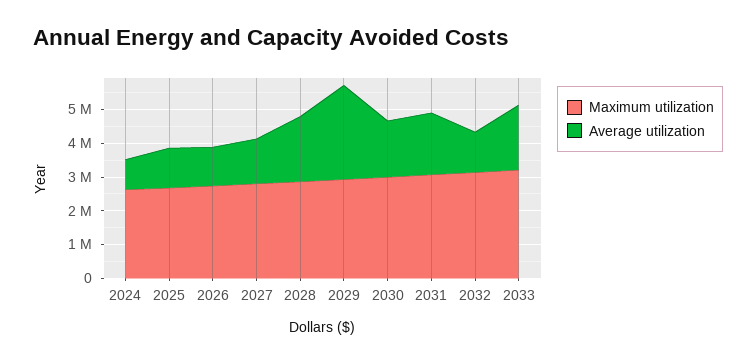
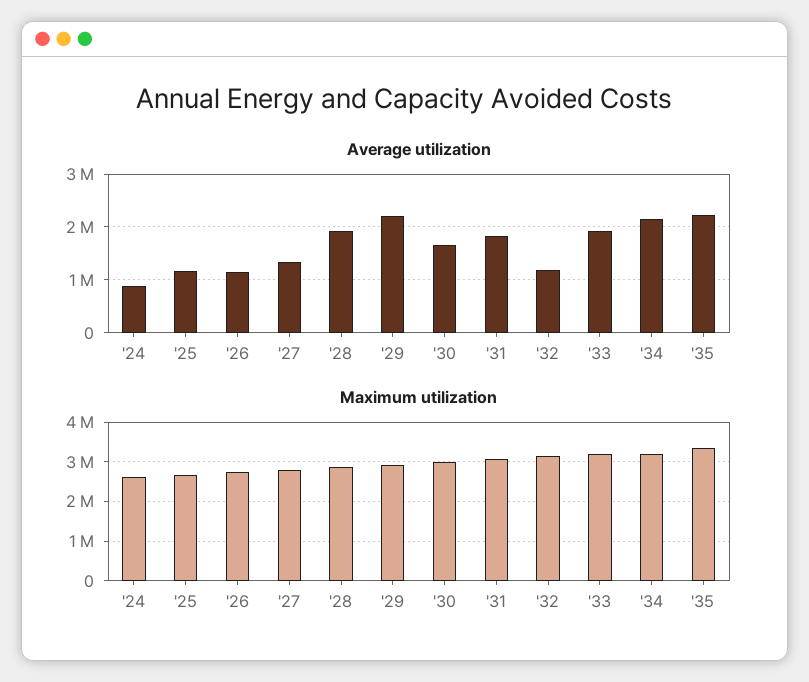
Average utilization, 2029: 2750000 -> 2200000
Average utilization, '34: none -> 2200000
Average utilization, '35: none -> 2200000
Maximum utilization, '34: none -> 3200000
Maximum utilization, '35: none -> 3400000

